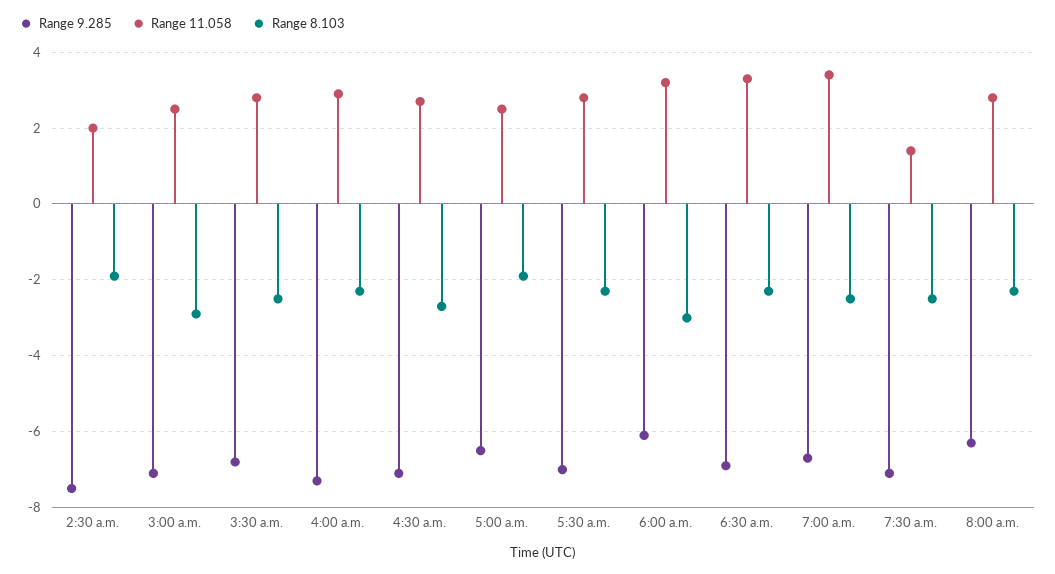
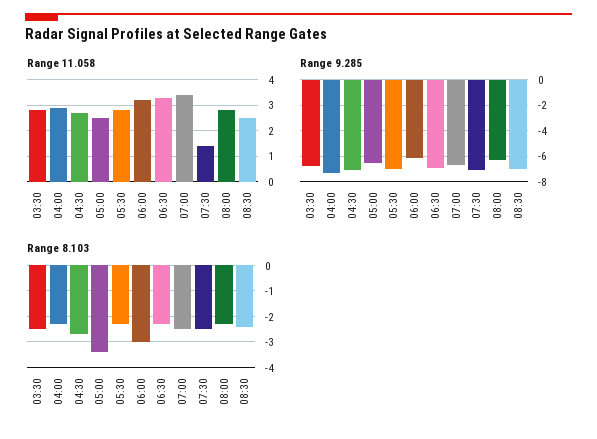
Range 9.285, 2:30 a.m.: -7.5 -> none
Range 11.058, 2:30 a.m.: 2 -> none
Range 8.103, 2:30 a.m.: -2 -> none
Range 9.285, 3:00 a.m.: -7 -> none
Range 11.058, 3:00 a.m.: 2.5 -> none
Range 8.103, 3:00 a.m.: -3 -> none
Range 8.103, 5:00 a.m.: -2 -> -3.5
Range 11.058, 08:30: none -> 2.5
Range 9.285, 08:30: none -> -7
Range 8.103, 08:30: none -> -2.5

